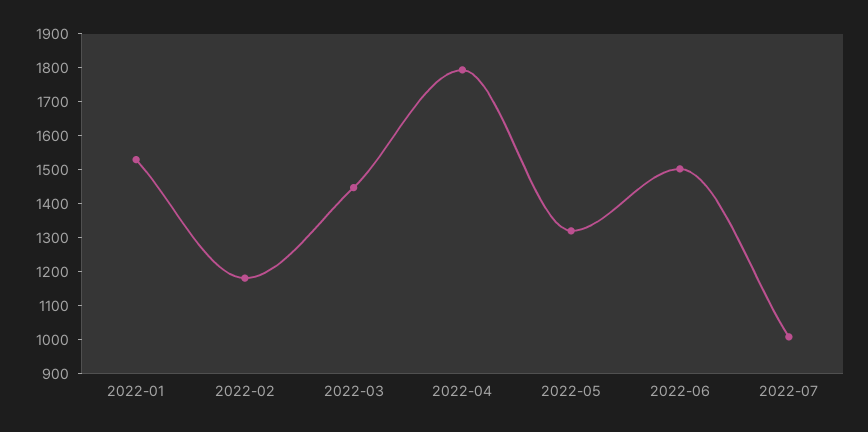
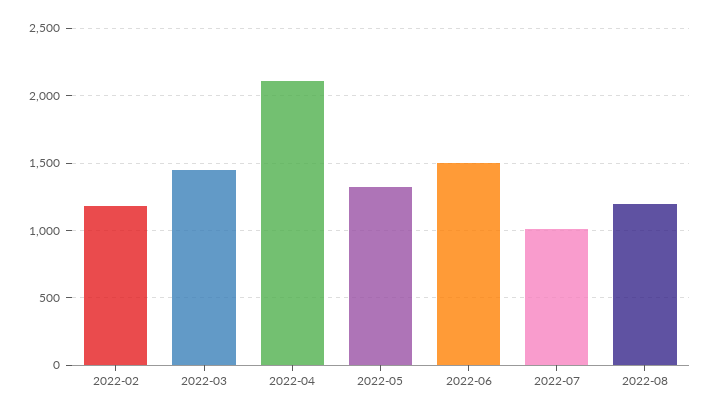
2022-01: 1525 -> none
2022-04: 1800 -> 2100
2022-08: none -> 1200

